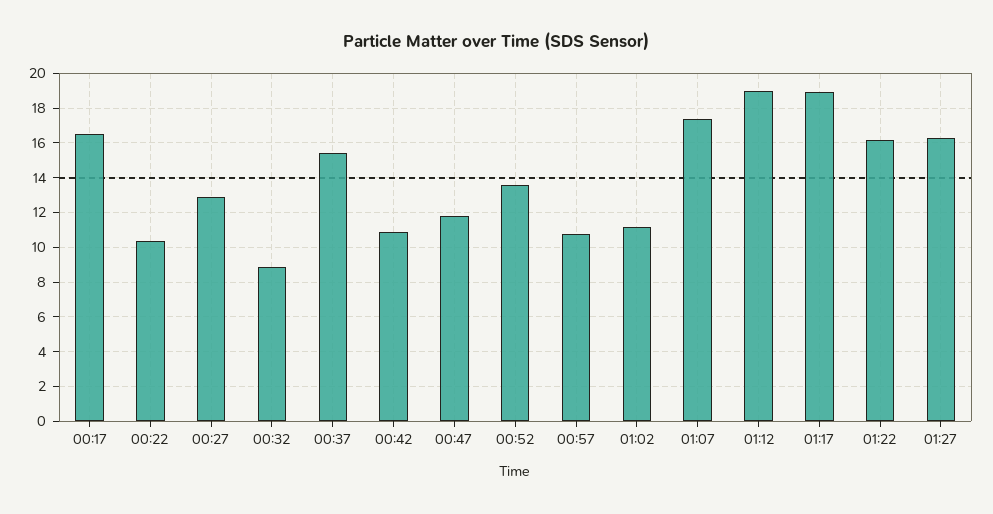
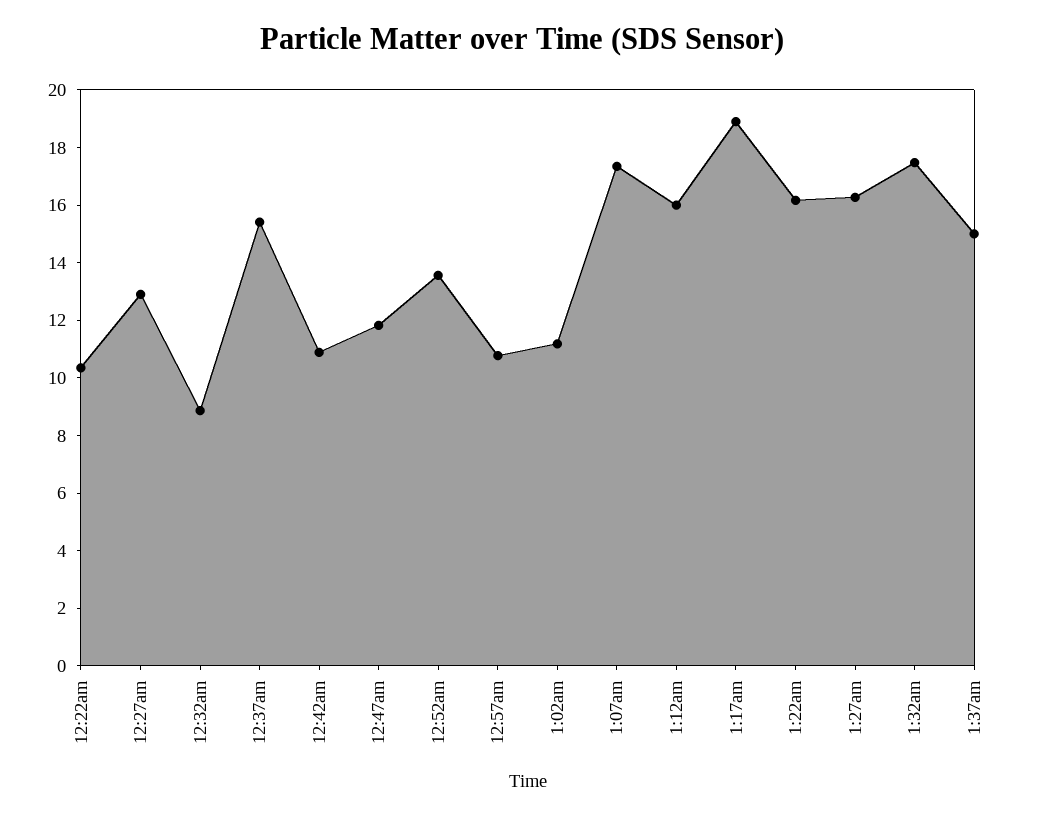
00:17: 16.5 -> none
01:12: 19 -> 16
1:32am: none -> 17.5
1:37am: none -> 15

